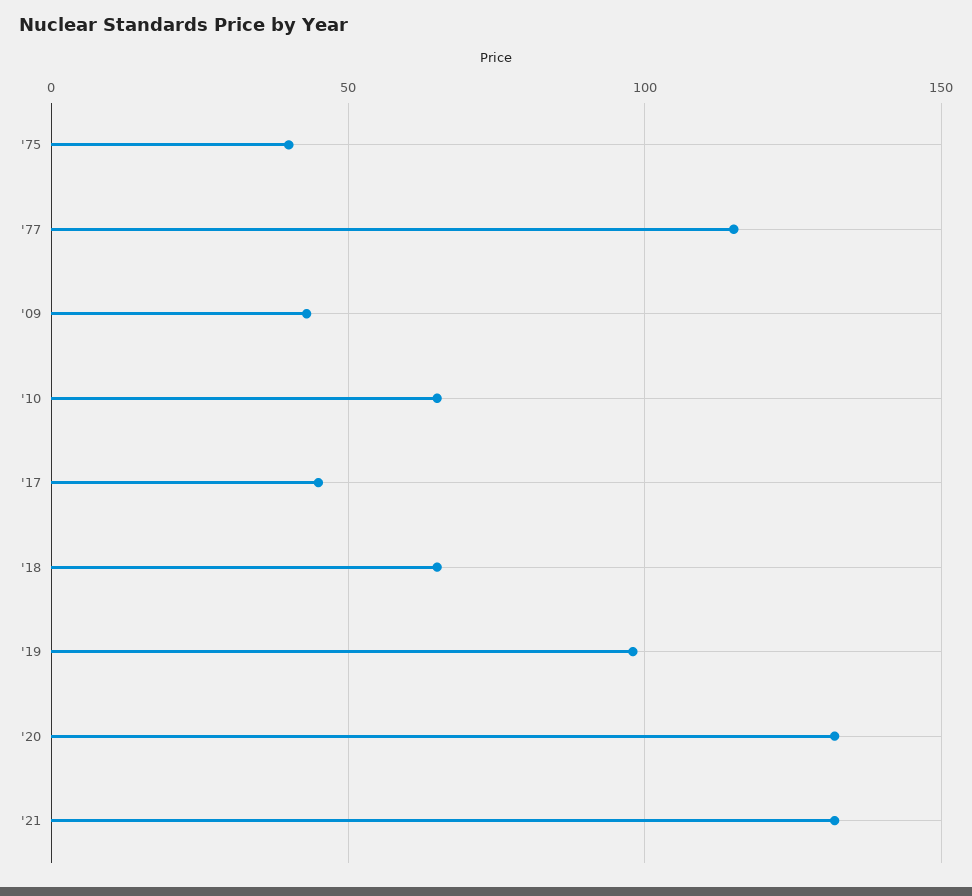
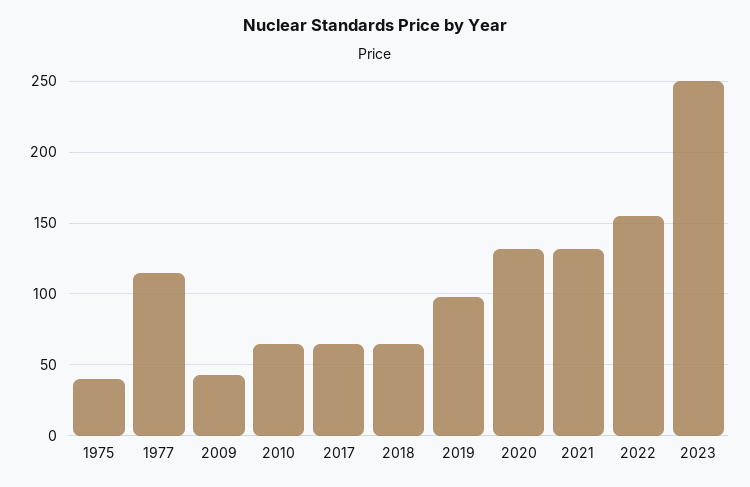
'17: 45 -> 65
2022: none -> 155
2023: none -> 250

